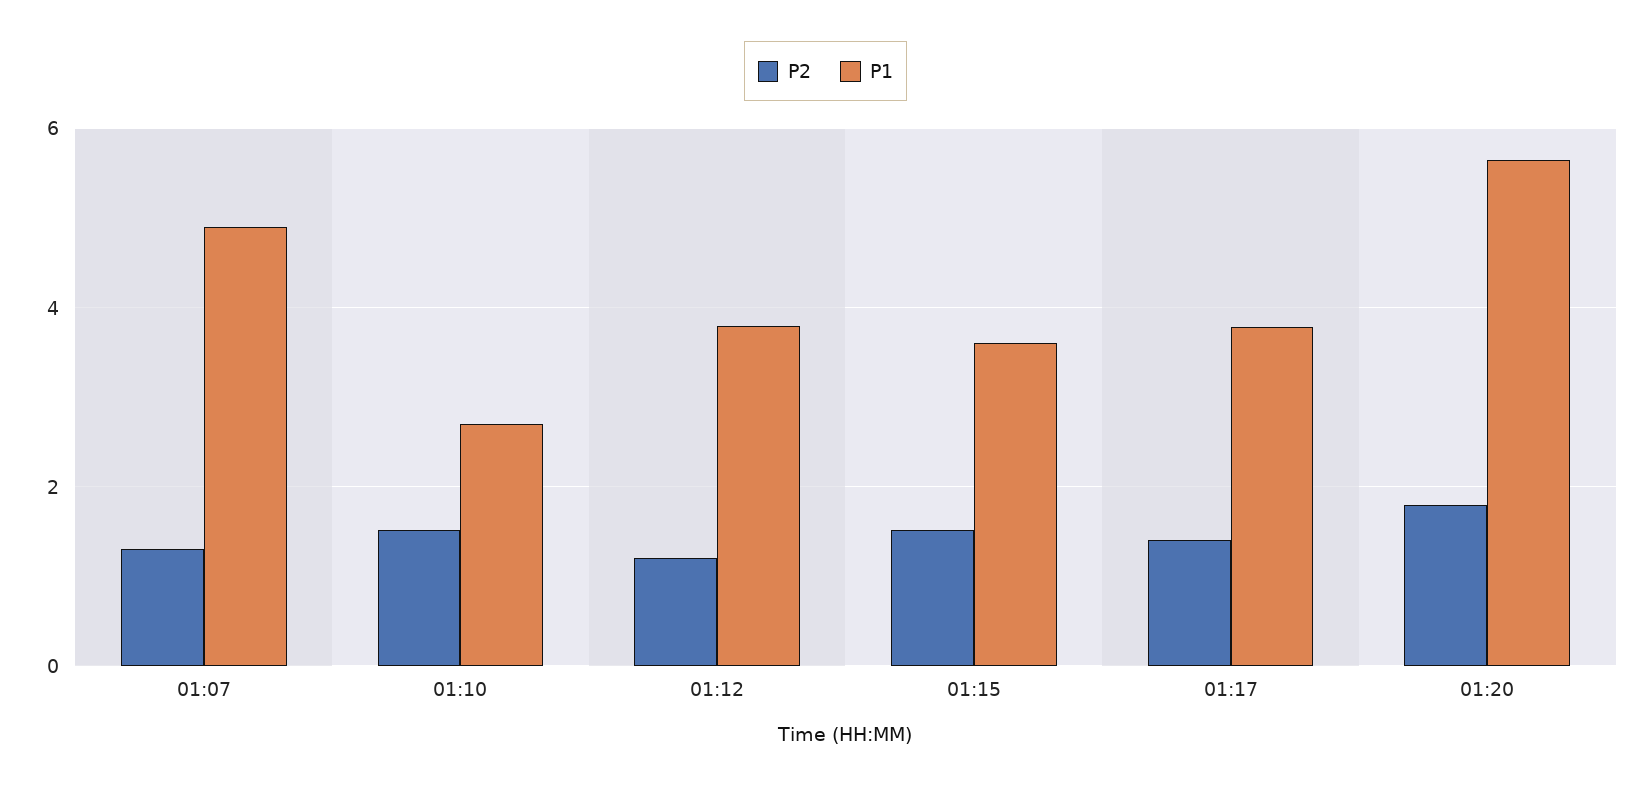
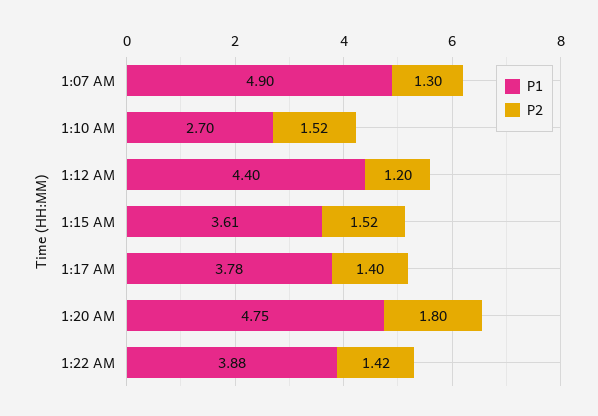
P1, 01:12: 3.8 -> 4.4
P1, 01:20: 5.6 -> 4.75
P1, 1:22 AM: none -> 3.88
P2, 1:22 AM: none -> 1.42

